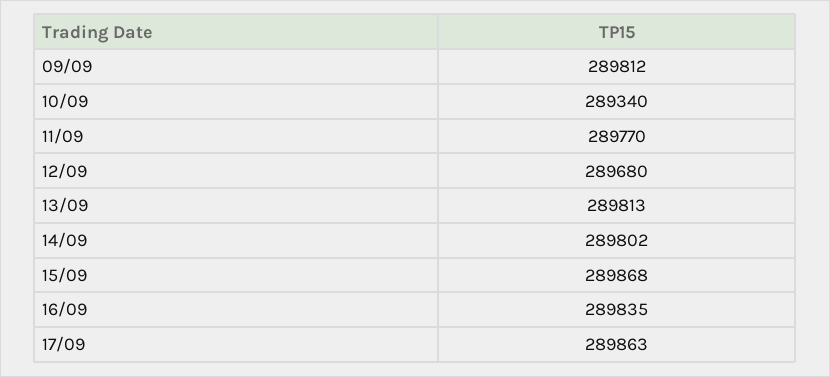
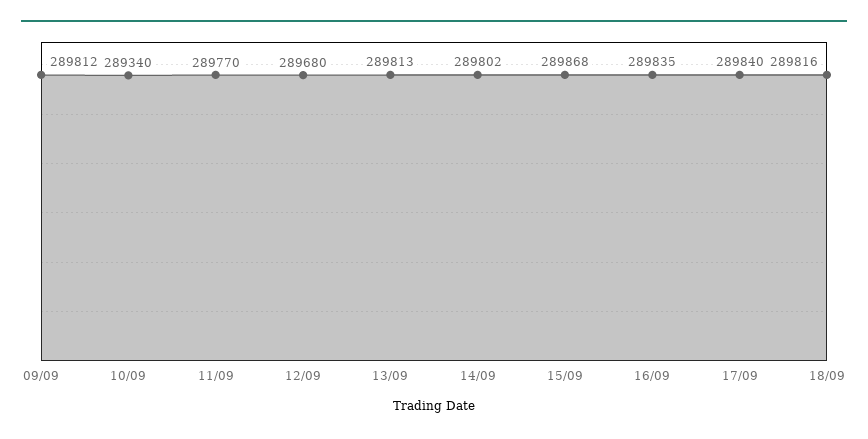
17/09: 289863 -> 289840
18/09: none -> 289816

